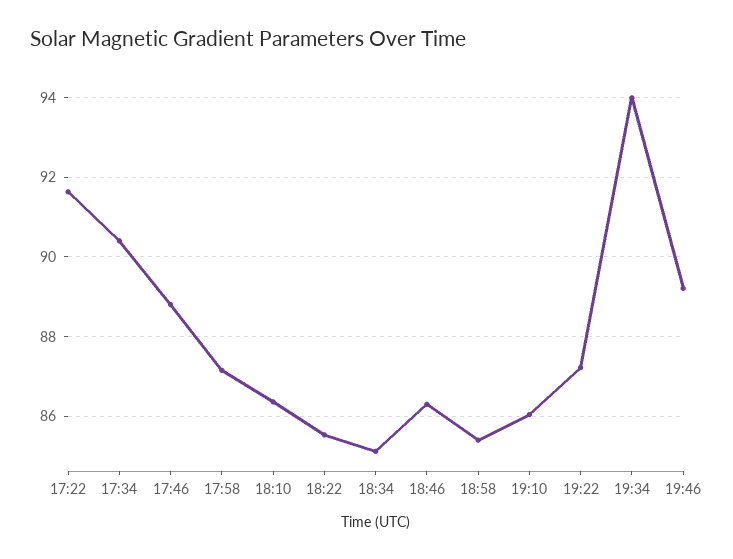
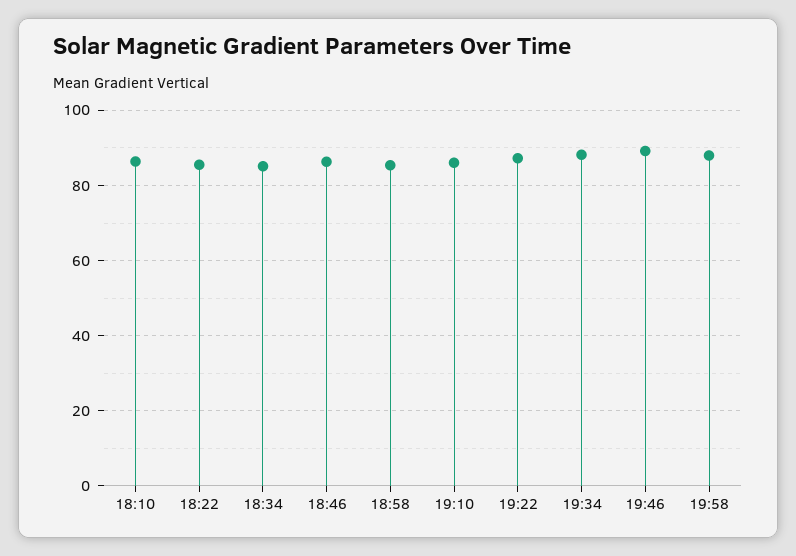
17:22: 91.6 -> none
17:34: 90.4 -> none
17:46: 88.8 -> none
17:58: 87.2 -> none
19:34: 94 -> 88
19:58: none -> 88

